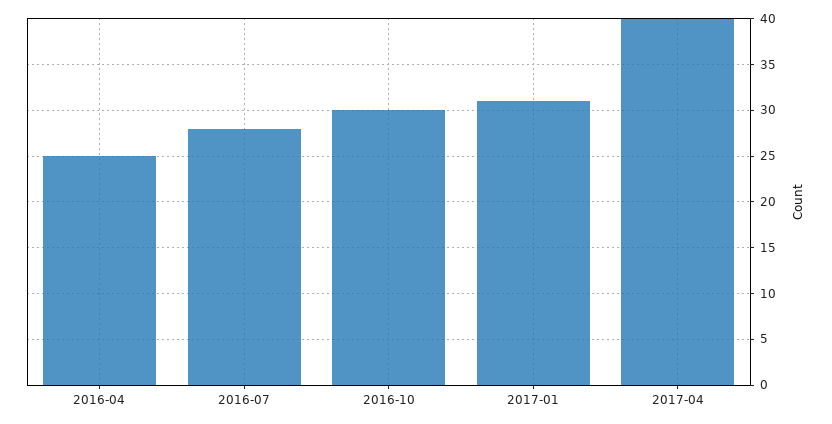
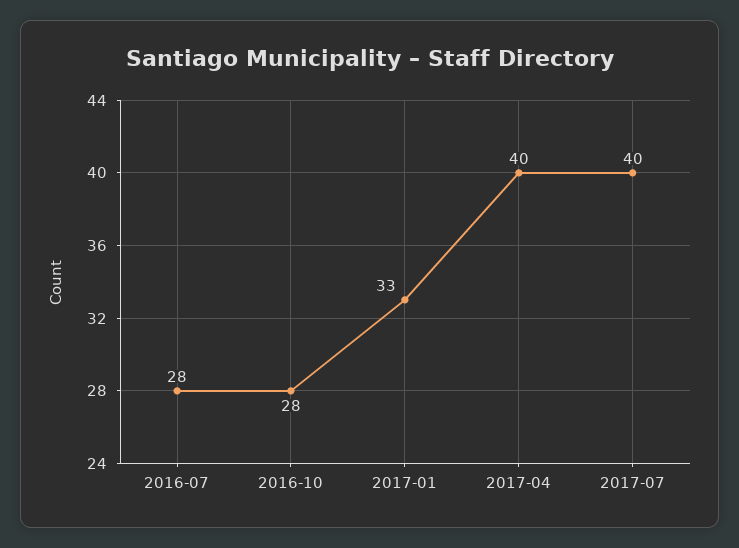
2016-04: 25 -> none
2016-10: 30 -> 28
2017-01: 31 -> 33
2017-07: none -> 40

